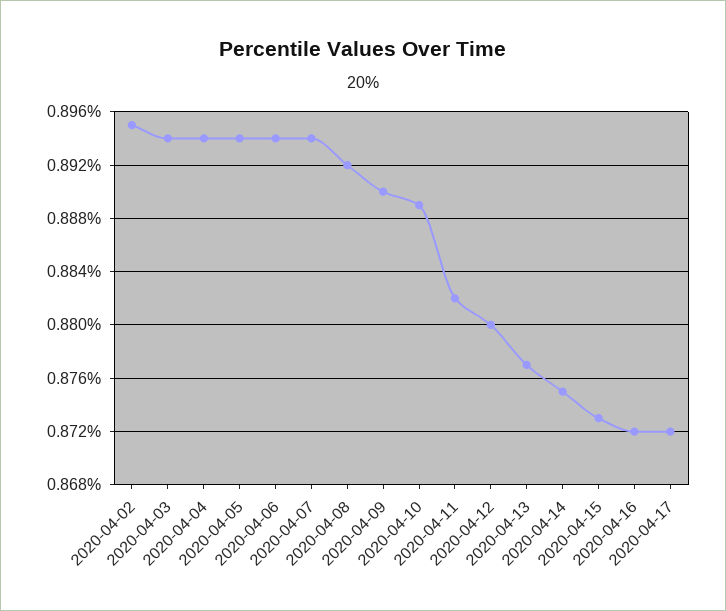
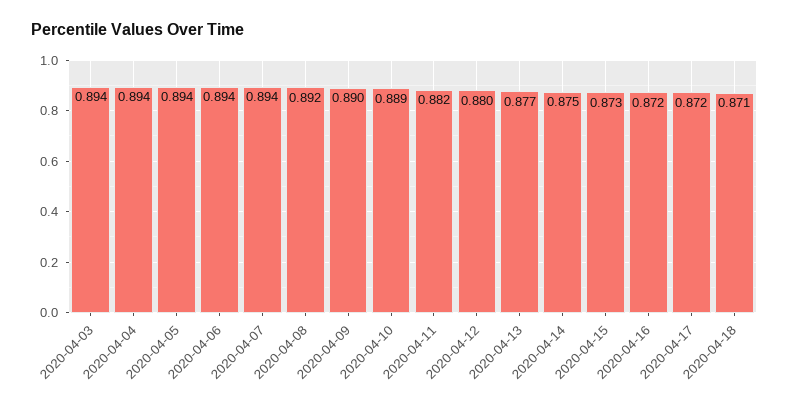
2020-04-02: 0.895 -> none
2020-04-18: none -> 0.871

